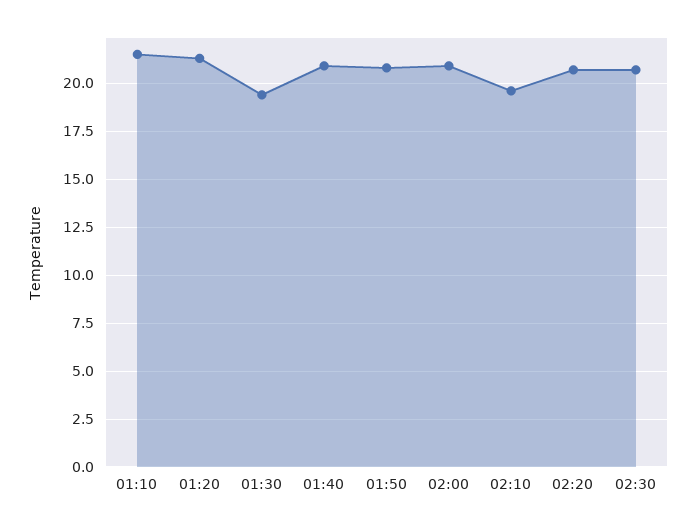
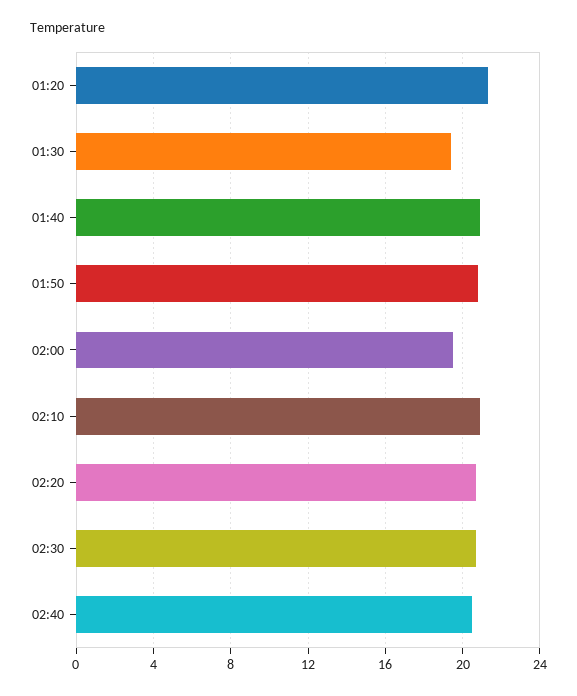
01:10: 21.5 -> none
02:00: 21 -> 19.5
02:10: 19.5 -> 21
02:40: none -> 20.5

